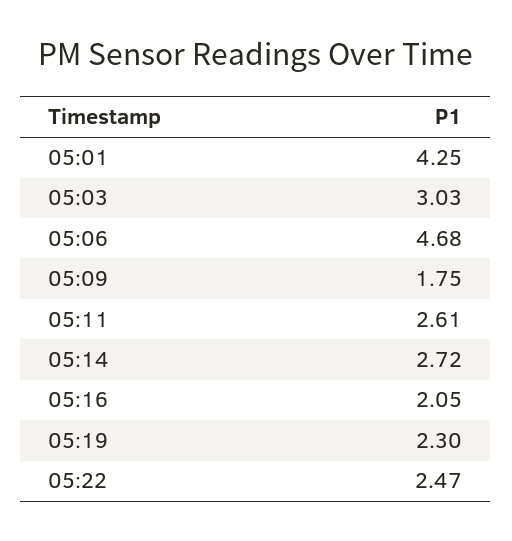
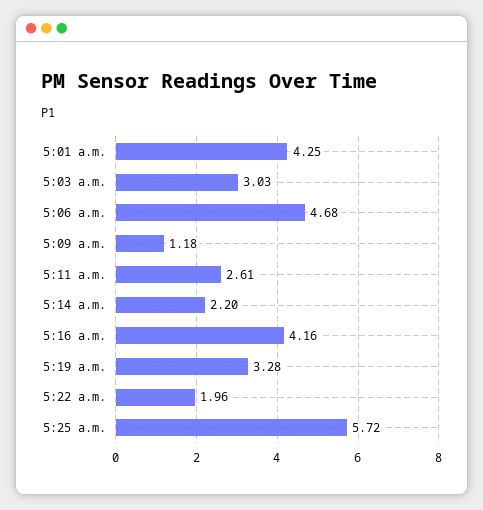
05:09: 1.75 -> 1.18
05:14: 2.72 -> 2.2
05:16: 2.05 -> 4.16
05:19: 2.3 -> 3.28
05:22: 2.47 -> 1.96
5:25 a.m.: none -> 5.72

